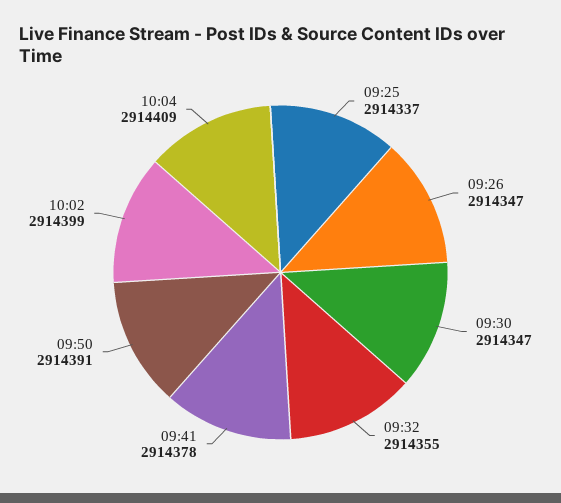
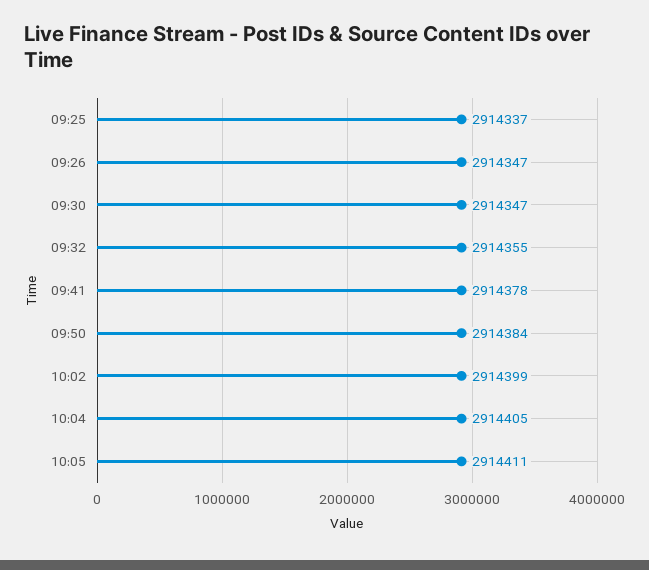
09:50: 2914391 -> 2914384
10:04: 2914409 -> 2914405
10:05: none -> 2914411

